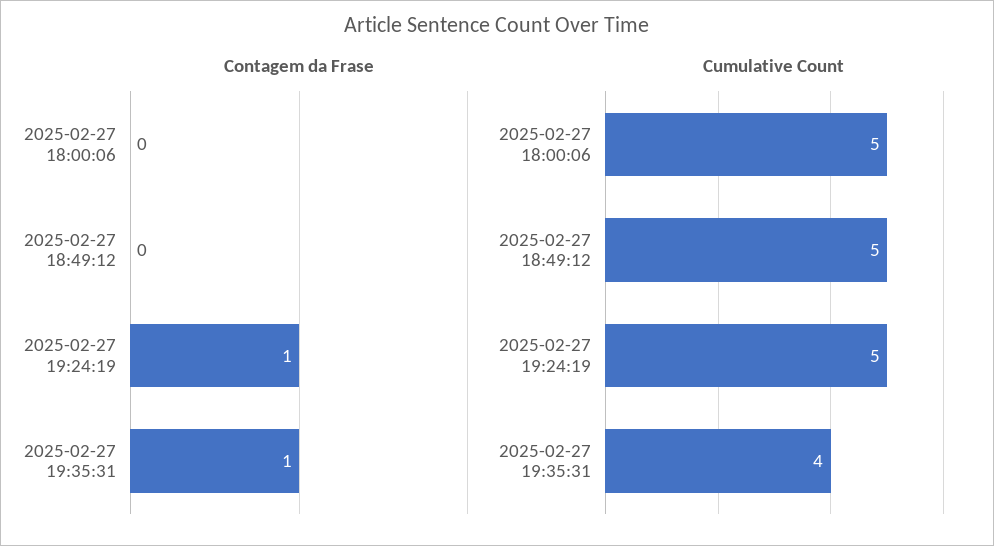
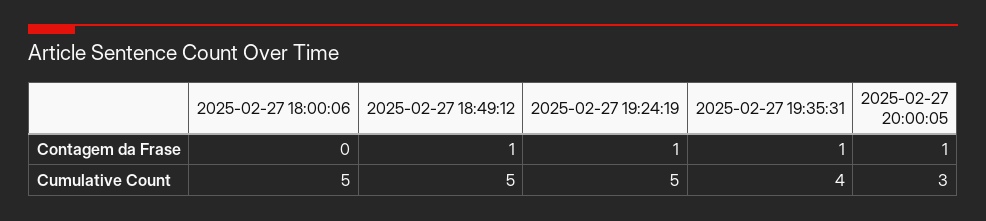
Contagem da Frase, 2025-02-27 18:49:12: 0 -> 1
Contagem da Frase, 2025-02-27 20:00:05: none -> 1
Cumulative Count, 2025-02-27 20:00:05: none -> 3

